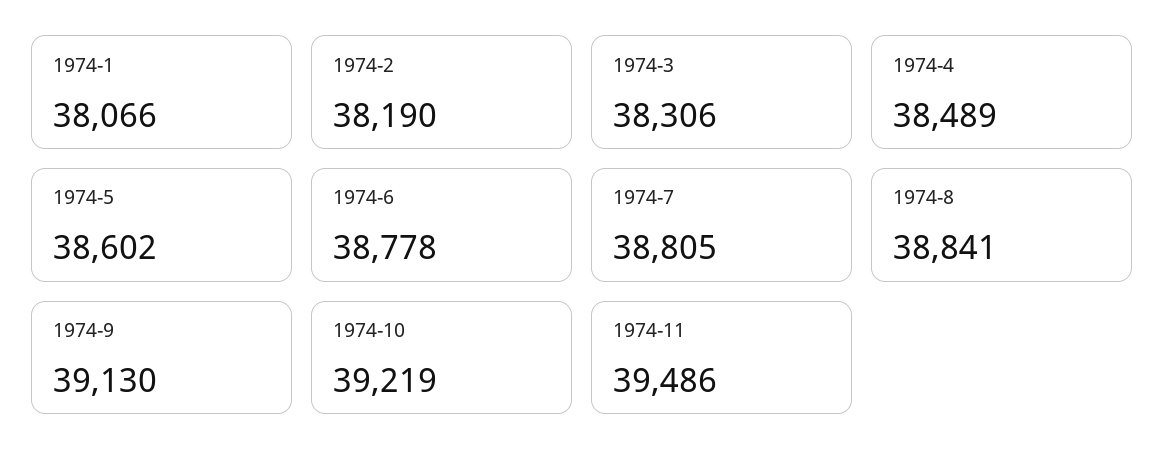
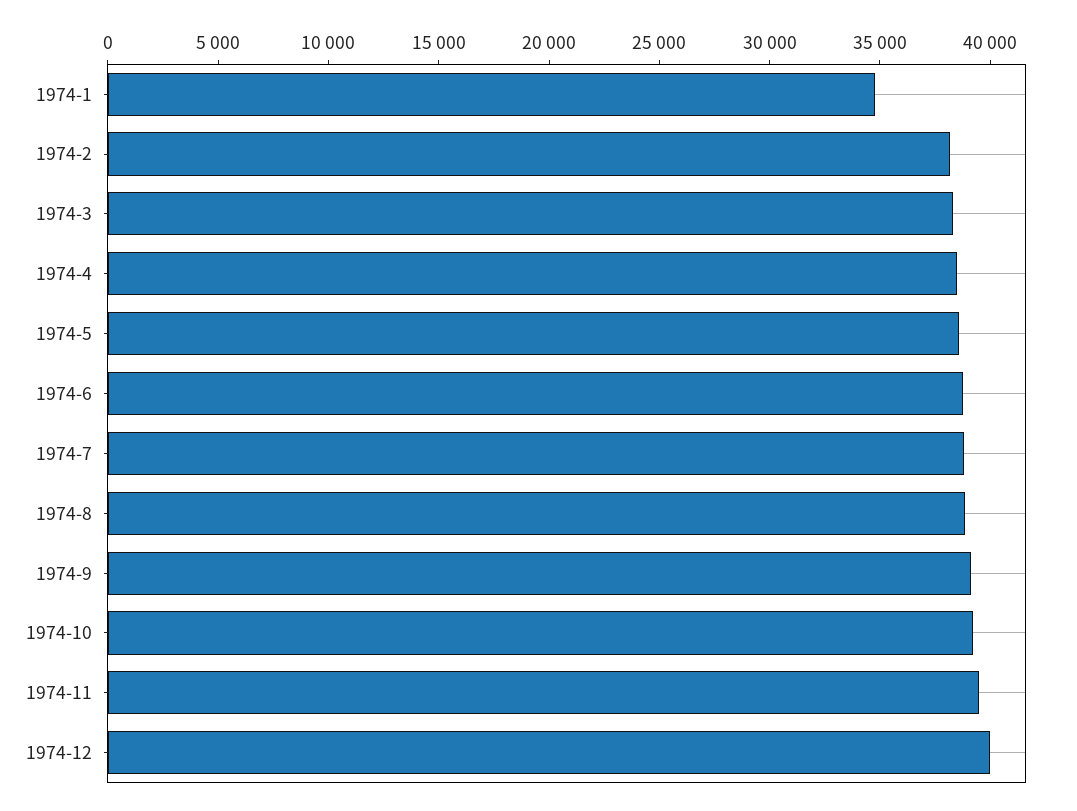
1974-1: 38066 -> 35000
1974-12: none -> 40000

